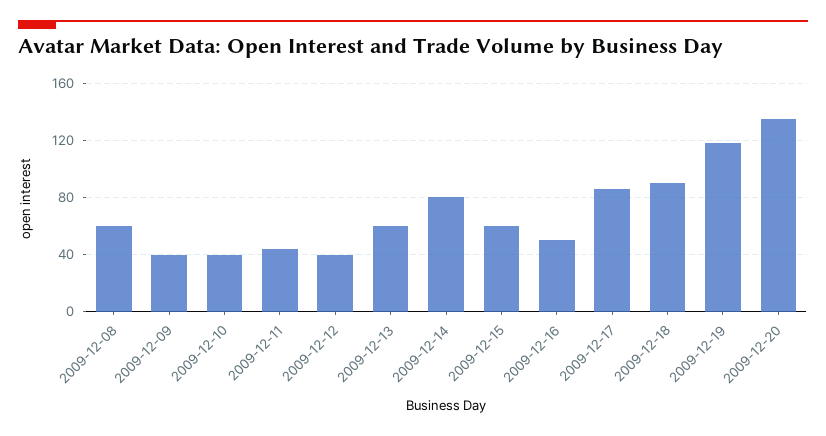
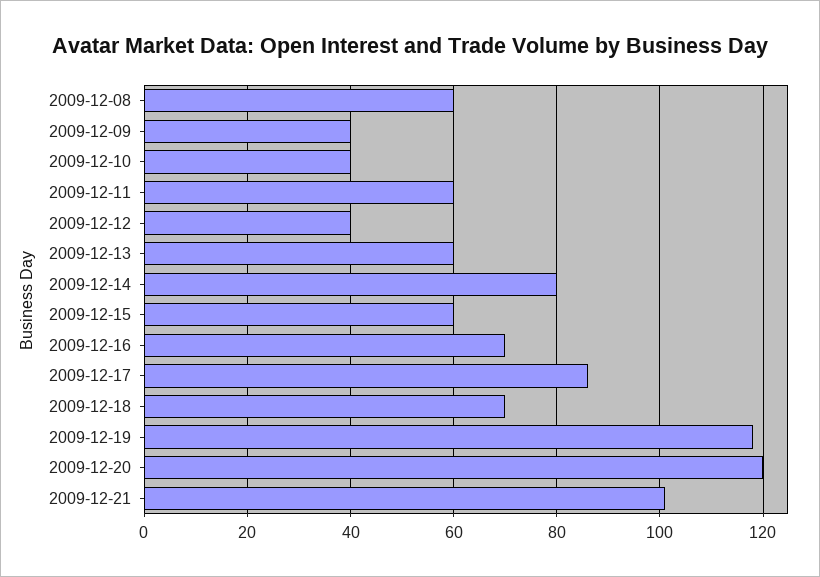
2009-12-11: 45 -> 60
2009-12-16: 50 -> 70
2009-12-18: 90 -> 70
2009-12-20: 135 -> 120
2009-12-21: none -> 100

